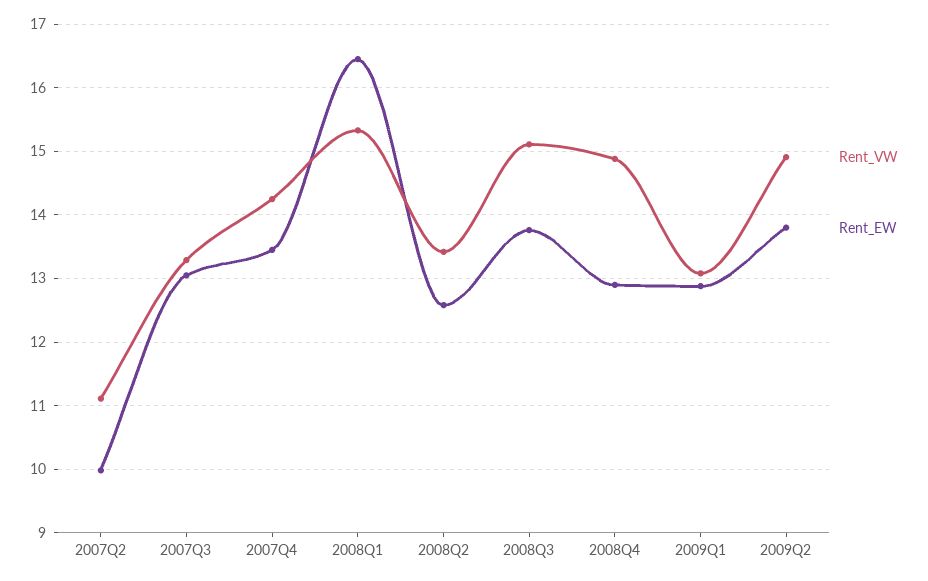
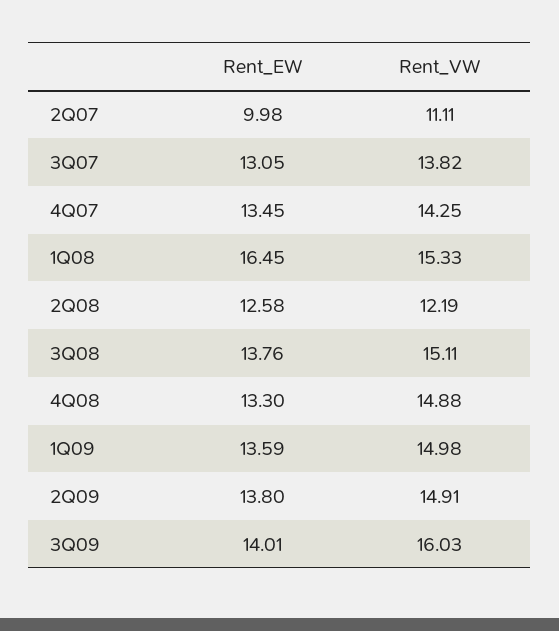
Rent_VW, 2007Q3: 13.3 -> 13.82
Rent_VW, 2008Q2: 13.4 -> 12.19
Rent_EW, 2008Q4: 12.9 -> 13.3
Rent_VW, 2009Q1: 13.1 -> 14.98
Rent_EW, 2009Q1: 12.9 -> 13.59
Rent_EW, 3Q09: none -> 14.01
Rent_VW, 3Q09: none -> 16.03

